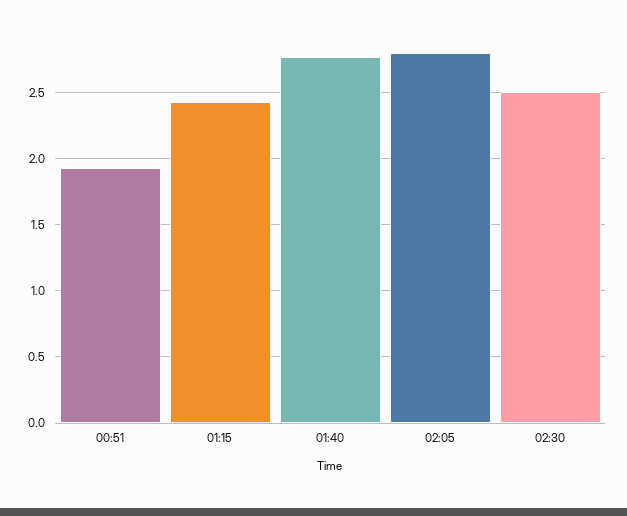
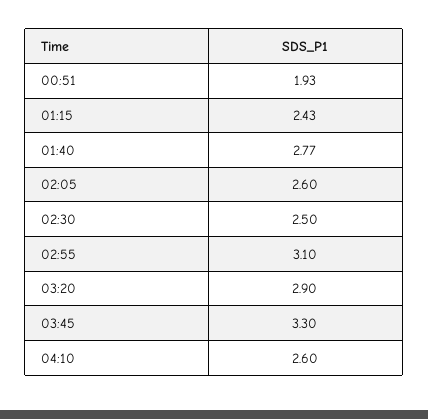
02:05: 2.8 -> 2.6
02:55: none -> 3.1
03:20: none -> 2.9
03:45: none -> 3.3
04:10: none -> 2.6

